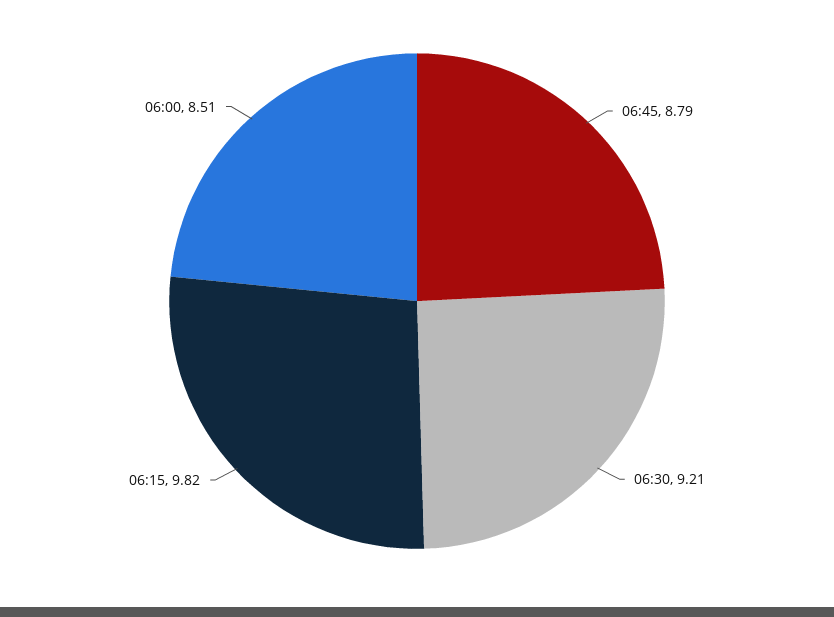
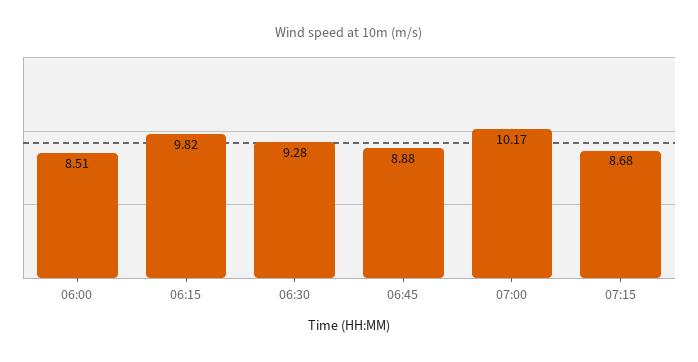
06:45: 8.79 -> 8.88
06:30: 9.21 -> 9.28
07:00: none -> 10.17
07:15: none -> 8.68

